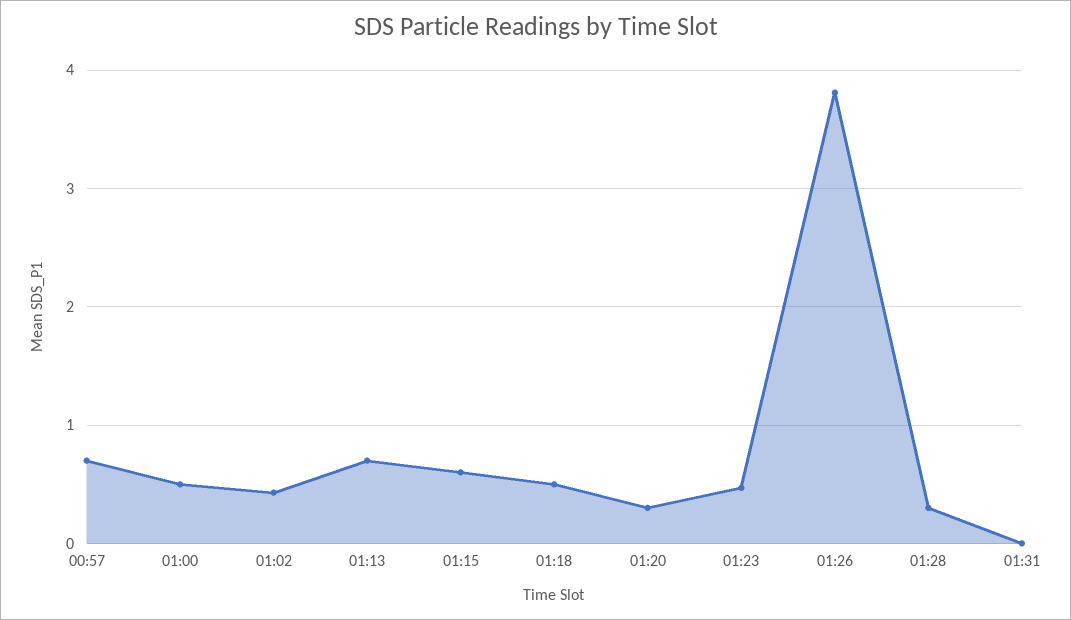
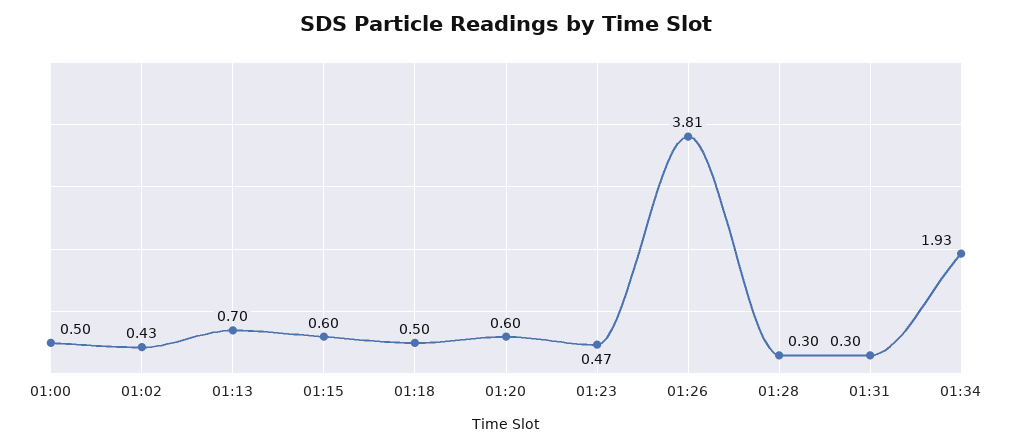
00:57: 0.7 -> none
01:20: 0.3 -> 0.6
01:31: 0 -> 0.3
01:34: none -> 1.93

